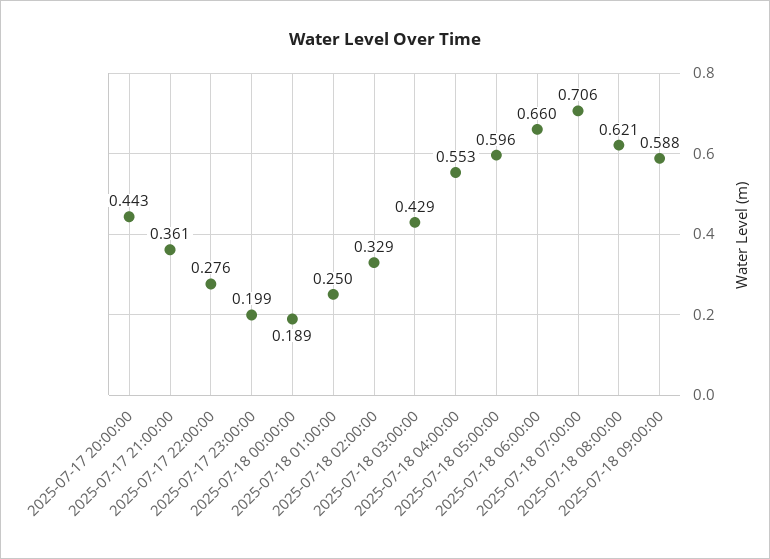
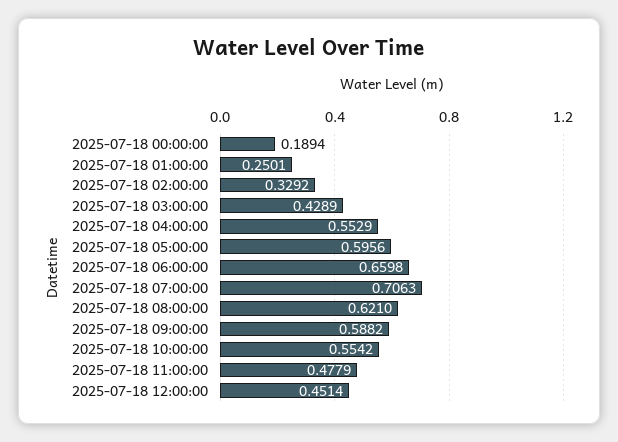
2025-07-17 20:00:00: 0.443 -> none
2025-07-17 21:00:00: 0.361 -> none
2025-07-17 22:00:00: 0.276 -> none
2025-07-17 23:00:00: 0.199 -> none
2025-07-18 10:00:00: none -> 0.5542
2025-07-18 11:00:00: none -> 0.4779
2025-07-18 12:00:00: none -> 0.4514

